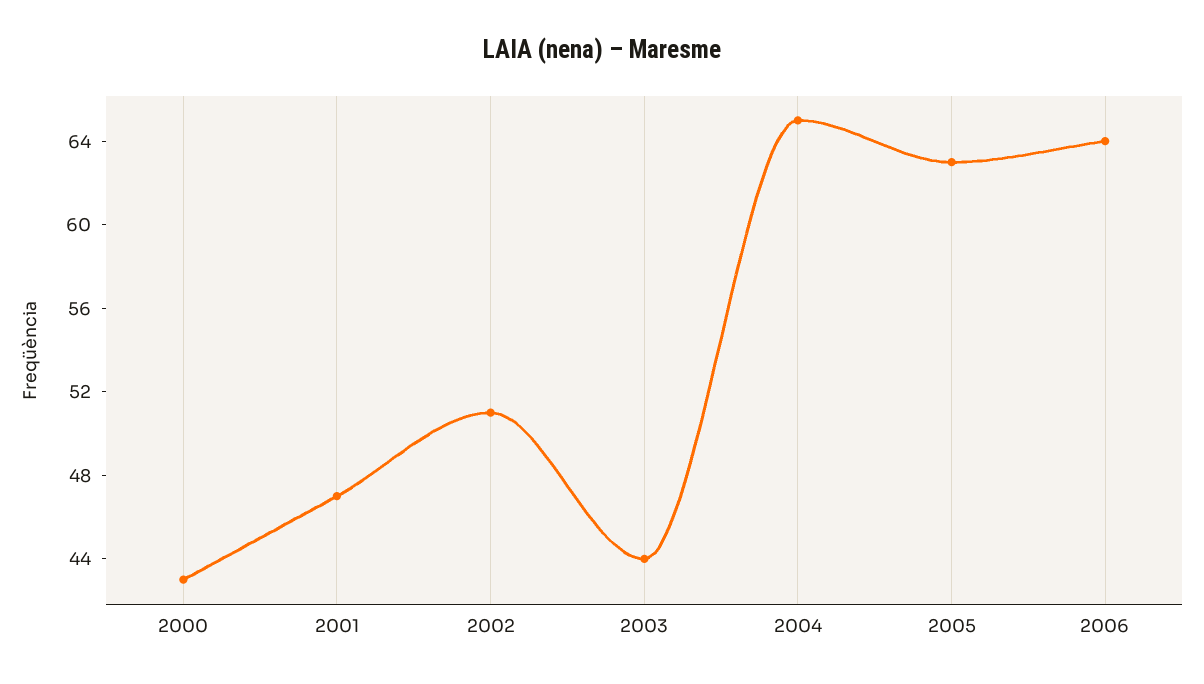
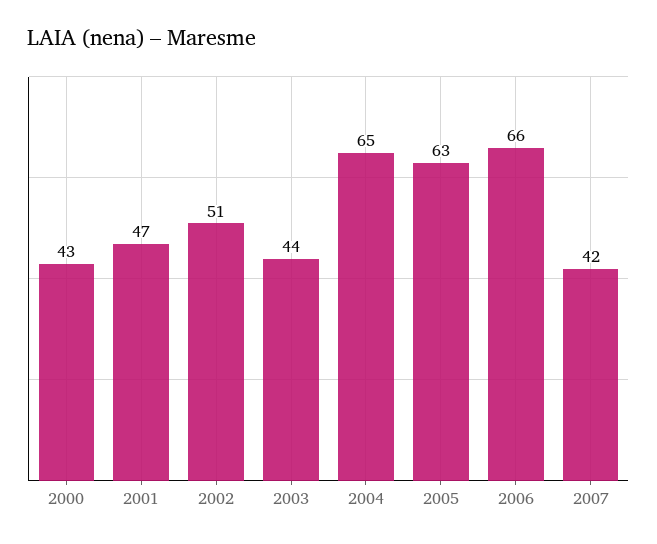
2006: 64 -> 66
2007: none -> 42

